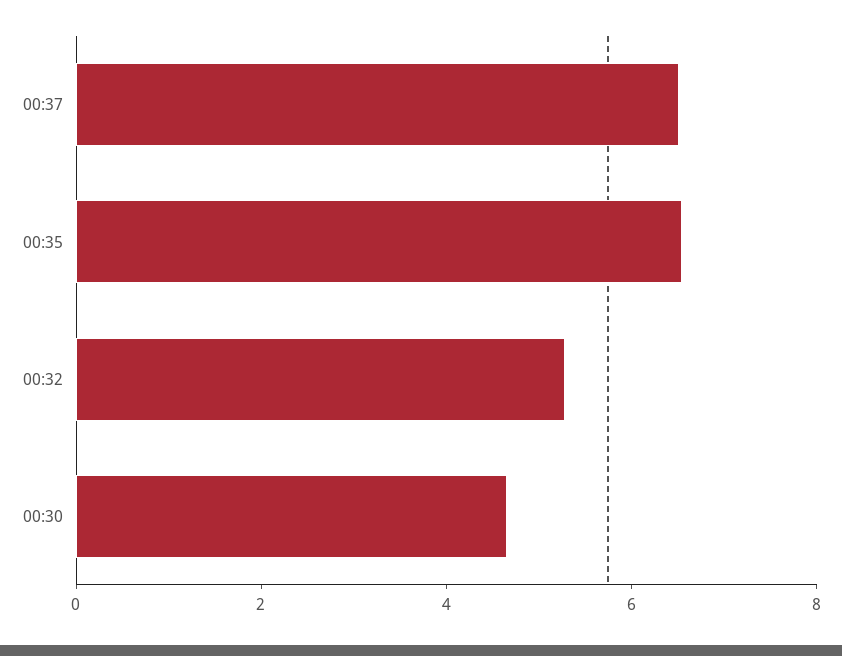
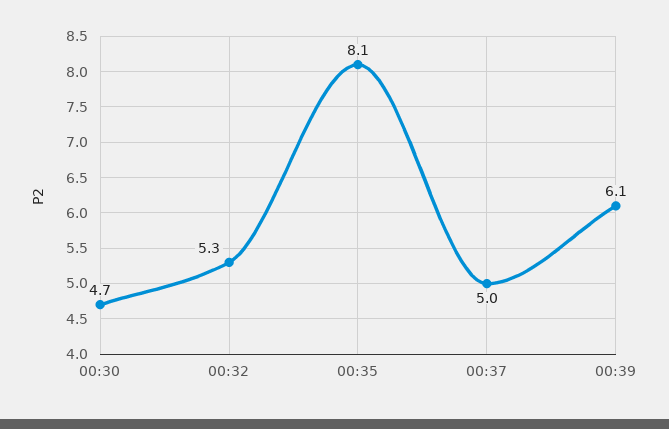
00:37: 6.5 -> 5
00:35: 6.5 -> 8.1
00:39: none -> 6.1

